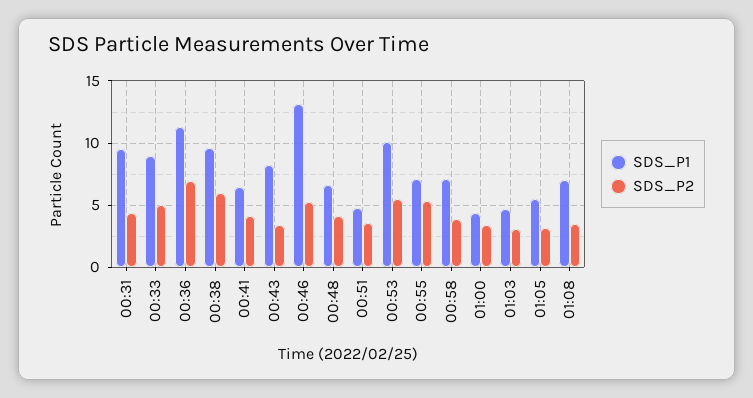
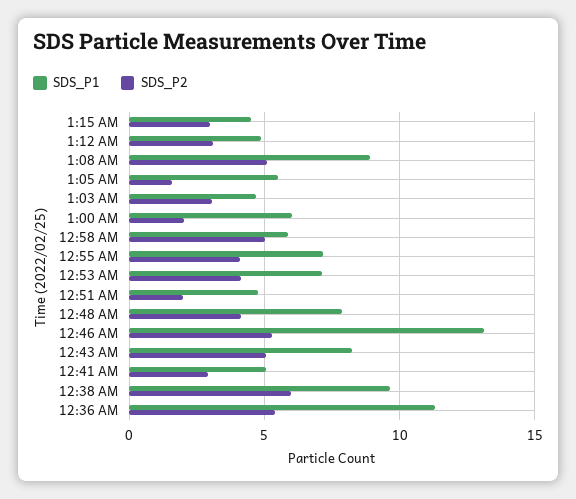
SDS_P1, 00:31: 9.5 -> none
SDS_P2, 00:31: 4.5 -> none
SDS_P1, 00:33: 9 -> none
SDS_P2, 00:33: 5 -> none
SDS_P2, 00:36: 7 -> 5.5
SDS_P1, 00:41: 6.5 -> 5
SDS_P2, 00:41: 4 -> 3
SDS_P2, 00:43: 3.5 -> 5
SDS_P1, 00:48: 6.5 -> 8
SDS_P2, 00:51: 3.5 -> 2
SDS_P1, 00:53: 10 -> 7
SDS_P2, 00:53: 5.5 -> 4
SDS_P2, 00:55: 5.5 -> 4
SDS_P1, 00:58: 7 -> 6
SDS_P2, 00:58: 4 -> 5
SDS_P1, 01:00: 4.5 -> 6
SDS_P2, 01:00: 3.5 -> 2
SDS_P2, 01:05: 3 -> 1.5
SDS_P1, 01:08: 7 -> 9
SDS_P2, 01:08: 3.5 -> 5
SDS_P1, 1:15 AM: none -> 4.5
SDS_P2, 1:15 AM: none -> 3
SDS_P1, 1:12 AM: none -> 5
SDS_P2, 1:12 AM: none -> 3

